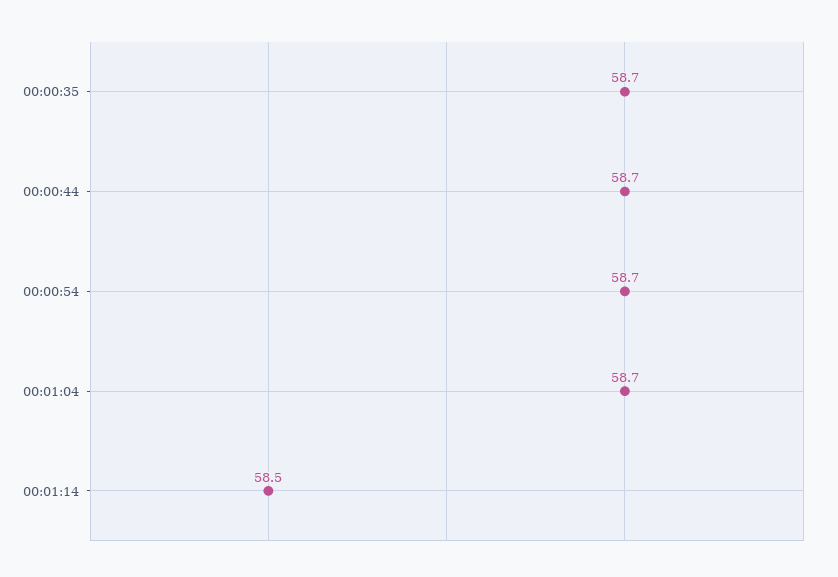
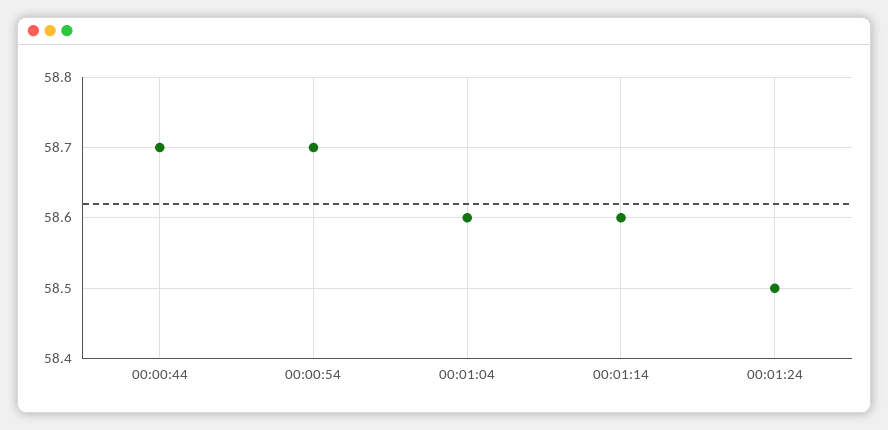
00:00:35: 58.7 -> none
00:01:04: 58.7 -> 58.6
00:01:14: 58.5 -> 58.6
00:01:24: none -> 58.5

